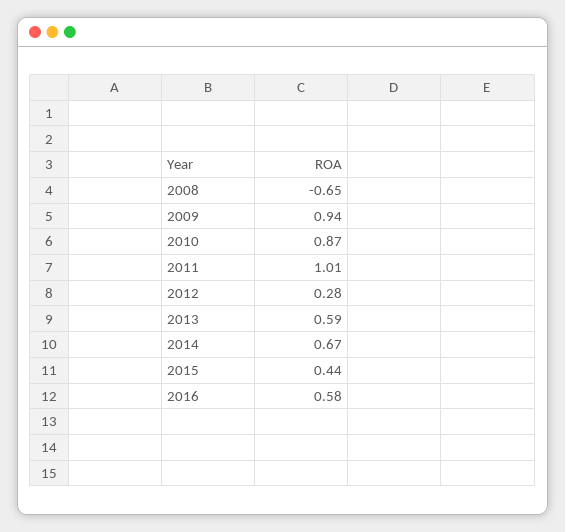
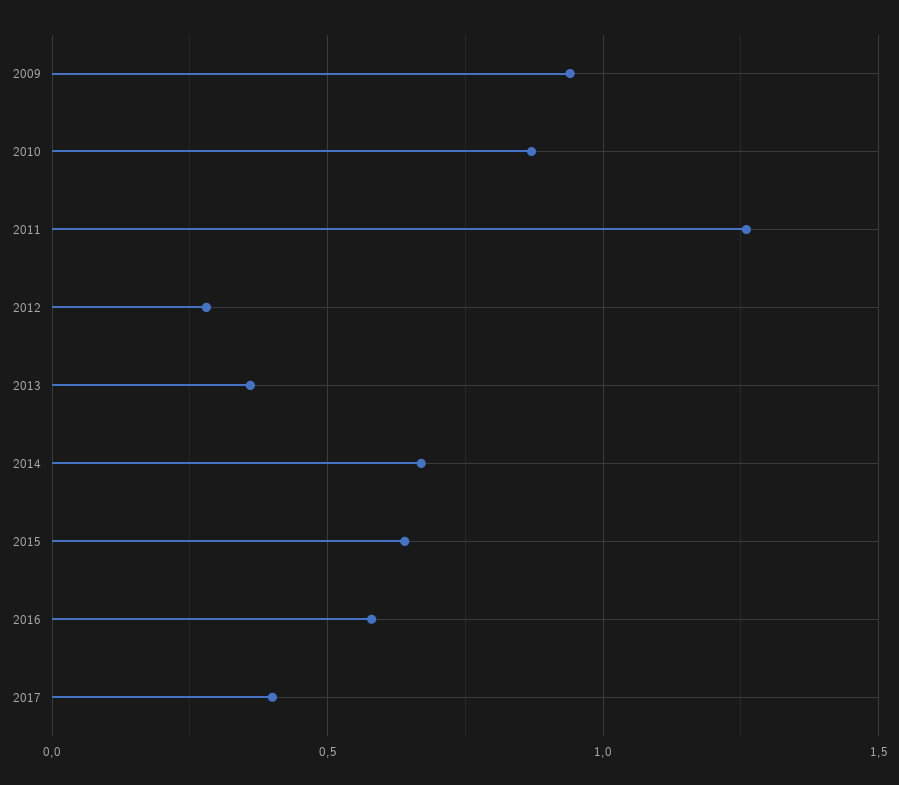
2008: -0.65 -> none
2011: 1.01 -> 1.25
2013: 0.59 -> 0.35
2015: 0.44 -> 0.65
2017: none -> 0.4

